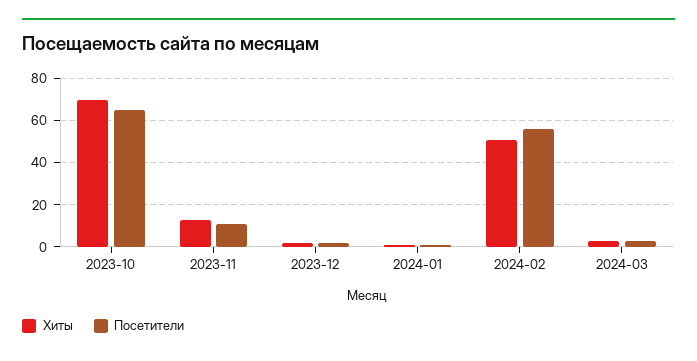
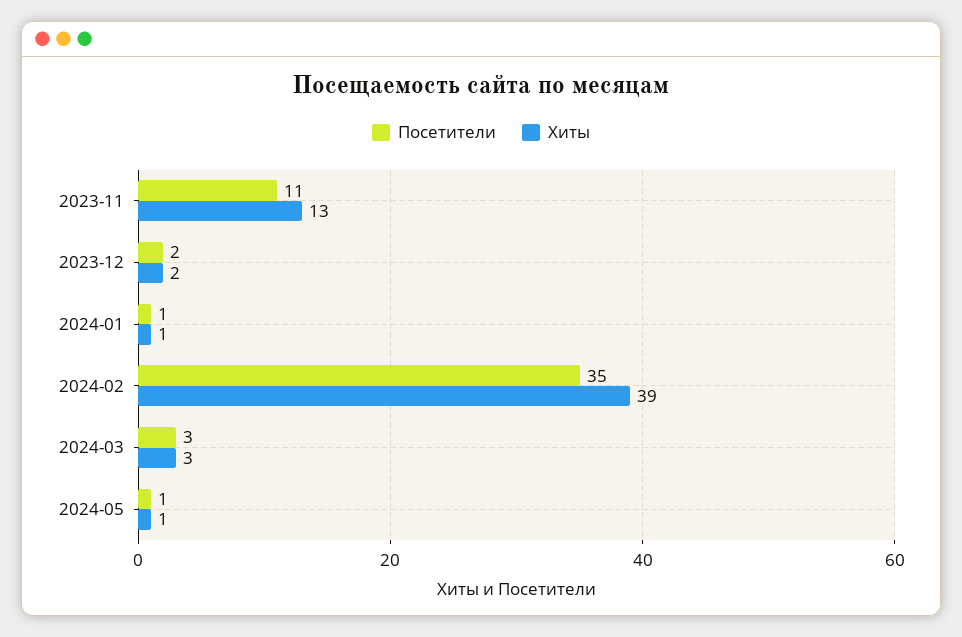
Хиты, 2023-10: 70 -> none
Посетители, 2023-10: 65 -> none
Хиты, 2024-02: 50 -> 39
Посетители, 2024-02: 55 -> 35
Посетители, 2024-05: none -> 1
Хиты, 2024-05: none -> 1

